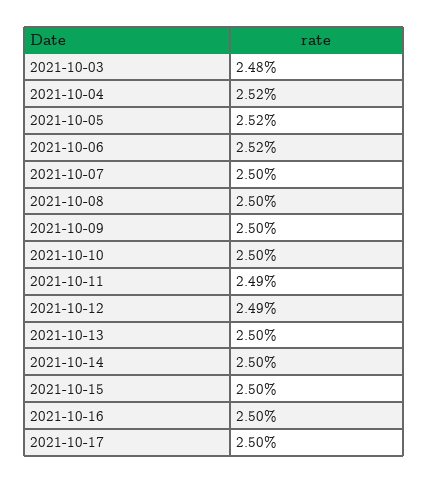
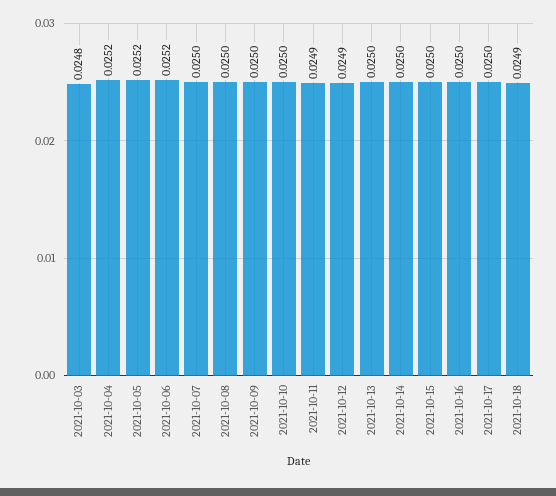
2021-10-18: none -> 0.0249

